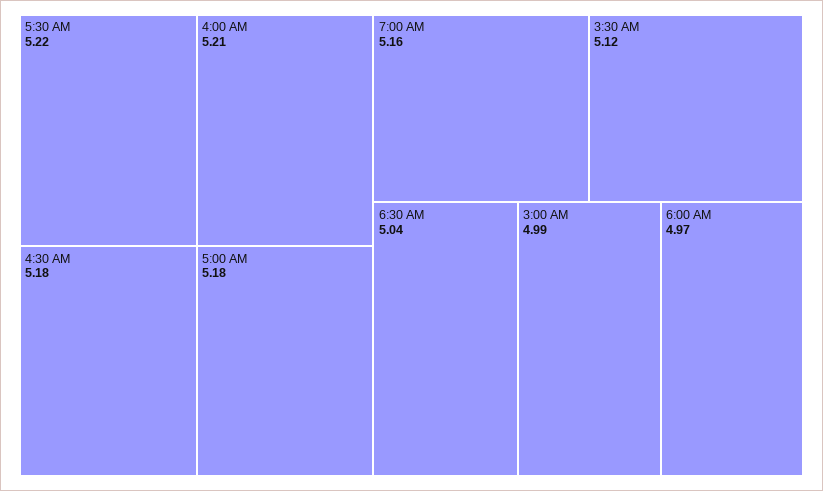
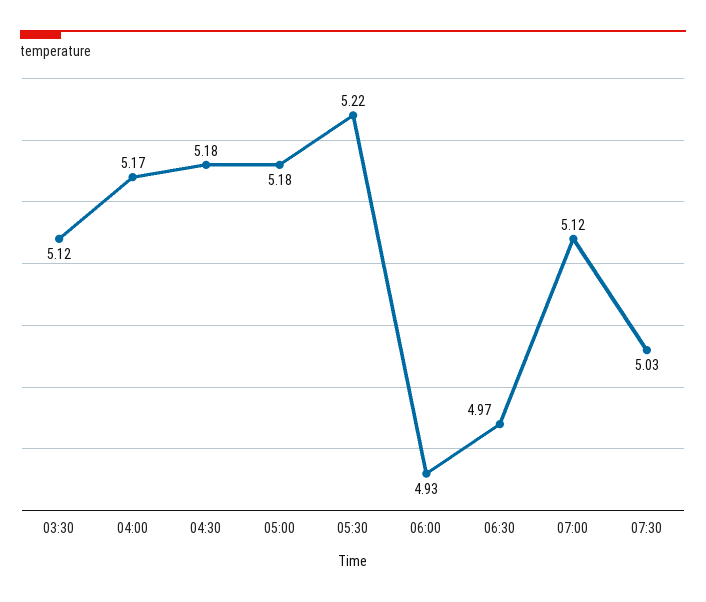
4:00 AM: 5.21 -> 5.17
7:00 AM: 5.16 -> 5.12
6:30 AM: 5.04 -> 4.97
3:00 AM: 4.99 -> none
6:00 AM: 4.97 -> 4.93
07:30: none -> 5.03

